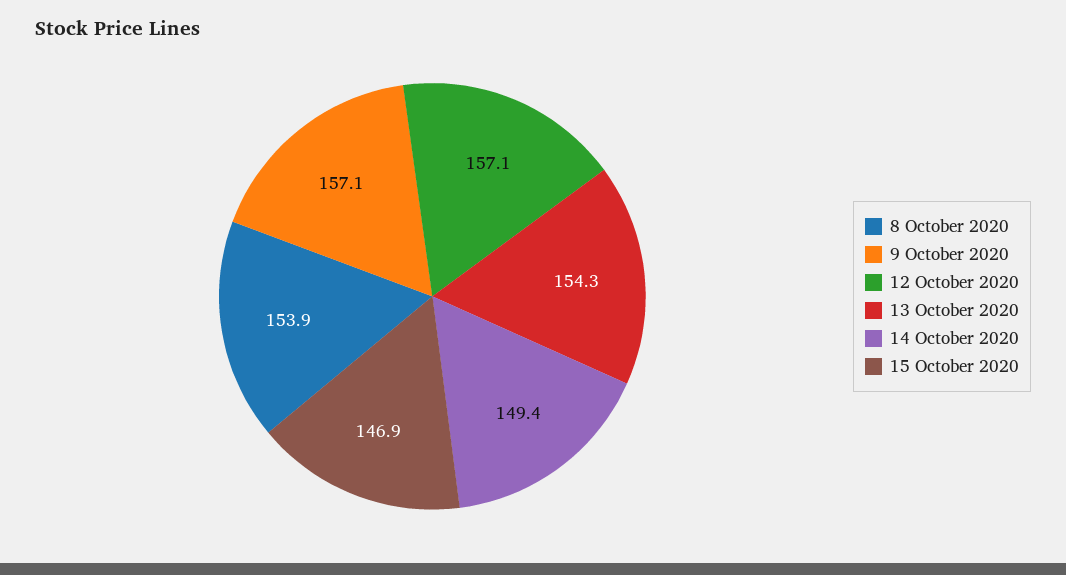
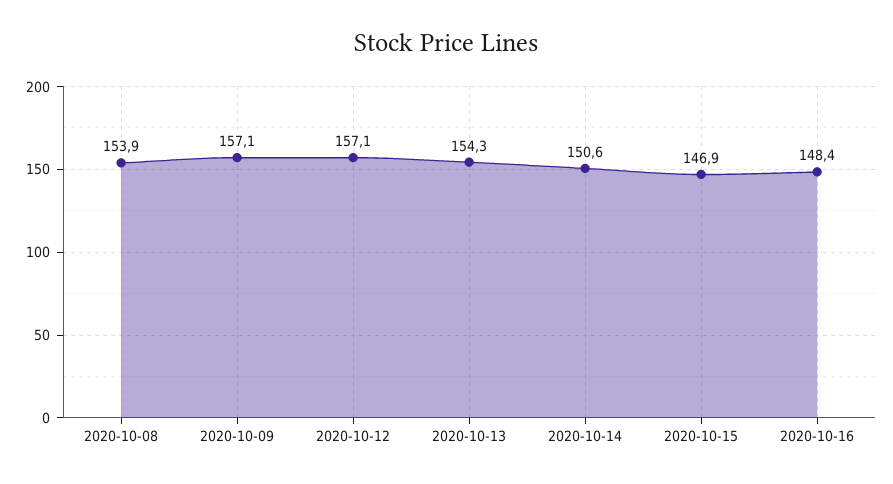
14 October 2020: 149.4 -> 150.6
2020-10-16: none -> 148.4

